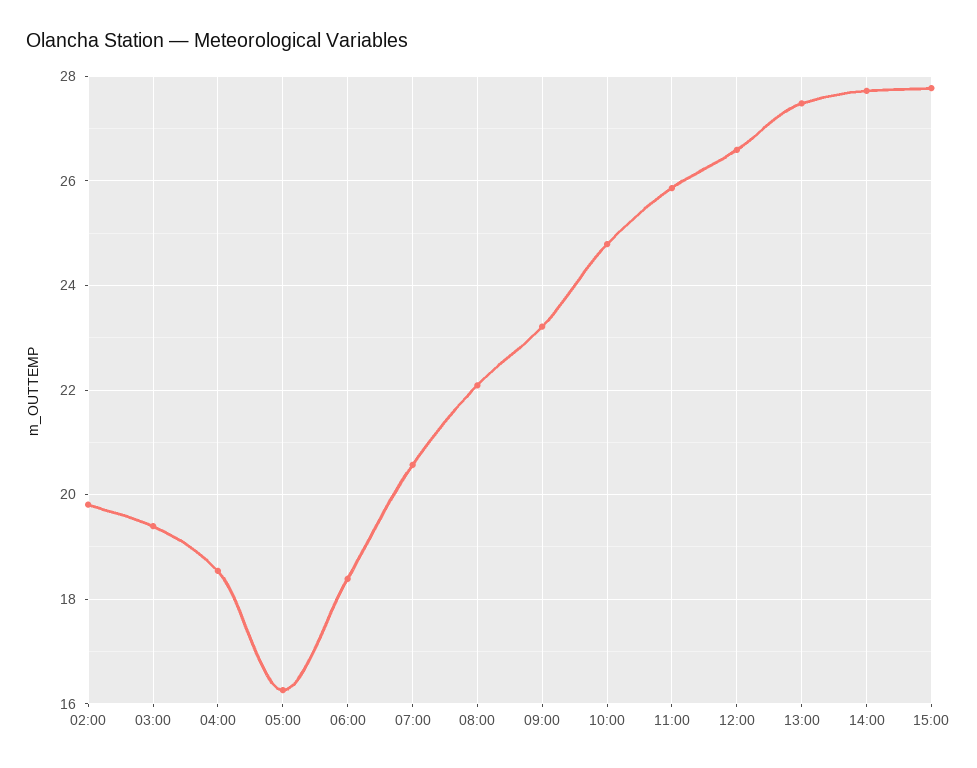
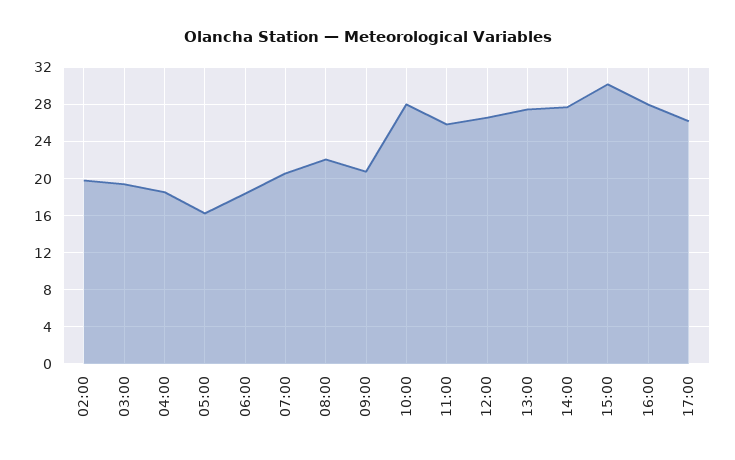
09:00: 23.2 -> 21
10:00: 24.8 -> 28
15:00: 27.8 -> 30
16:00: none -> 28
17:00: none -> 26

